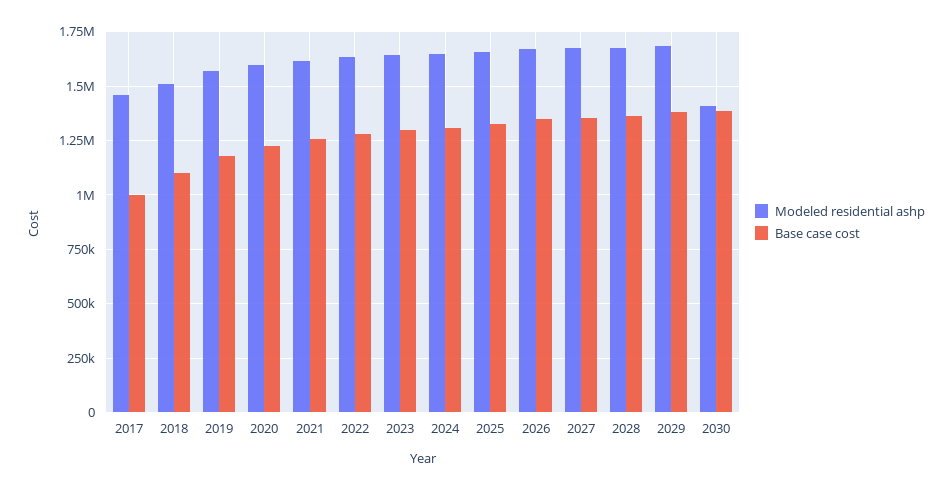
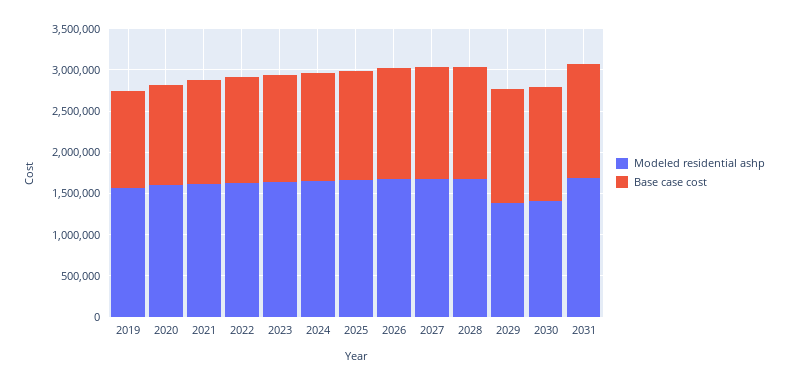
Modeled residential ashp, 2017: 1450000 -> none
Base case cost, 2017: 1000000 -> none
Modeled residential ashp, 2018: 1500000 -> none
Base case cost, 2018: 1100000 -> none
Modeled residential ashp, 2029: 1700000 -> 1400000
Modeled residential ashp, 2031: none -> 1700000
Base case cost, 2031: none -> 1400000

